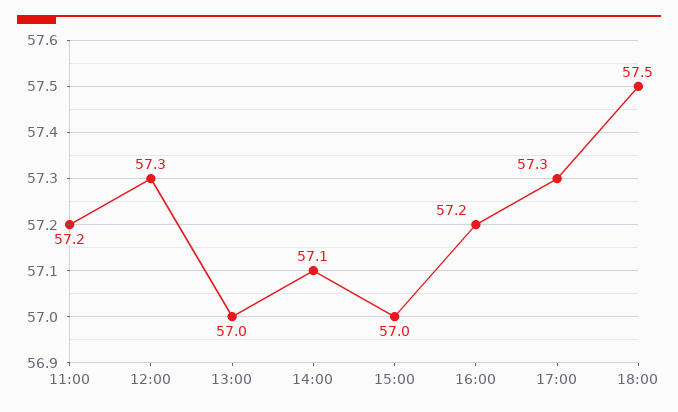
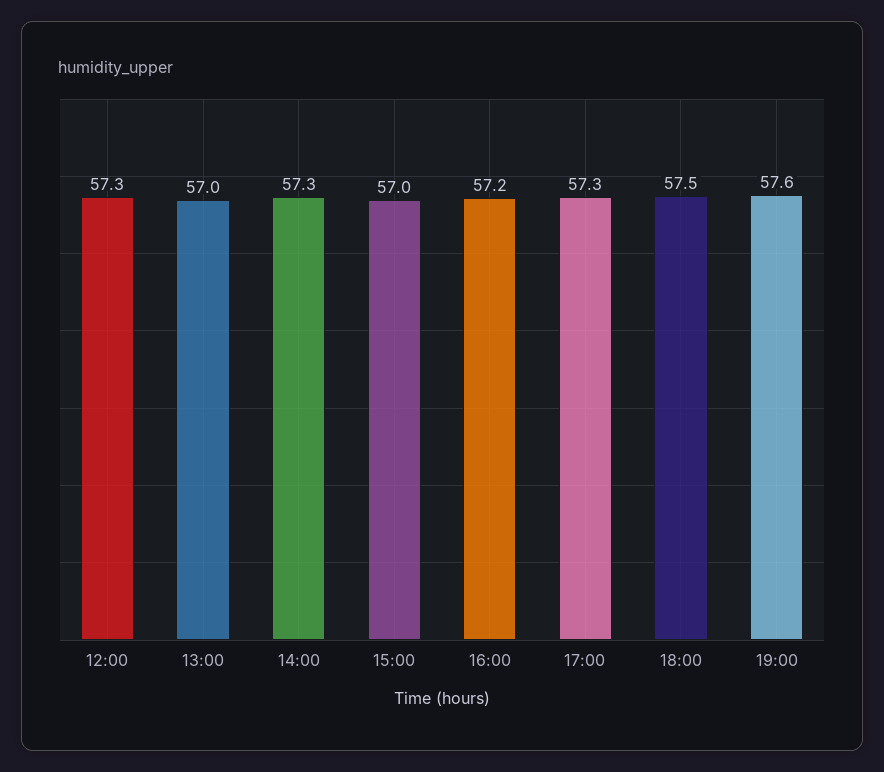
11:00: 57.2 -> none
14:00: 57.1 -> 57.3
19:00: none -> 57.6

